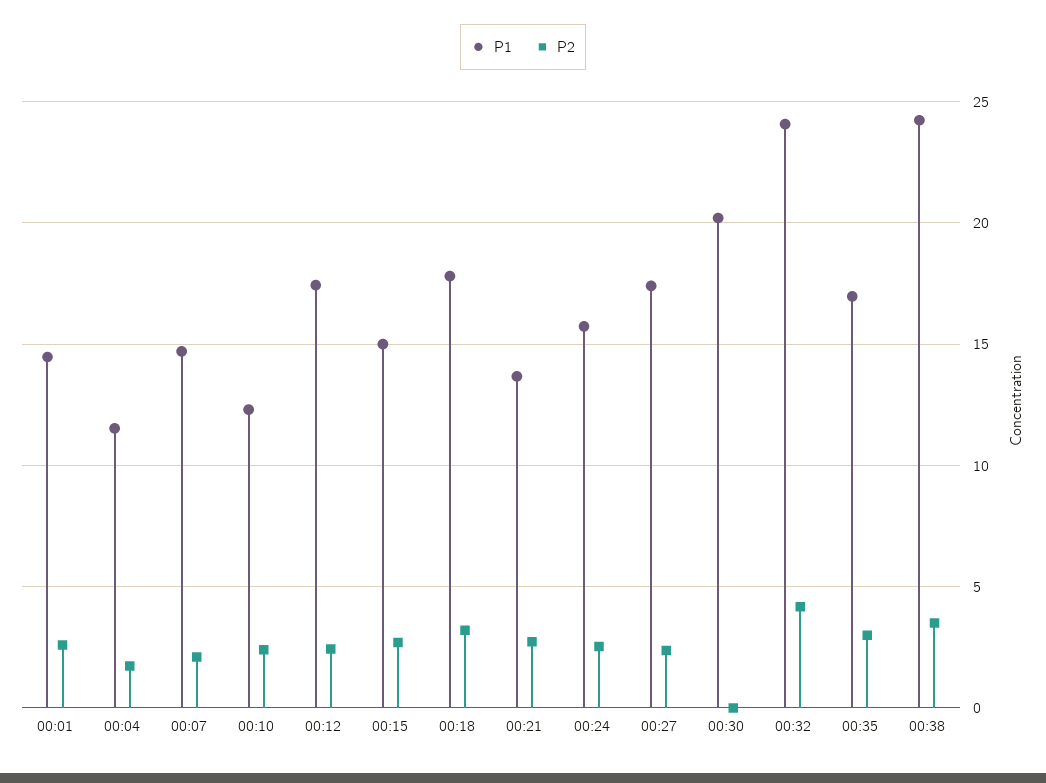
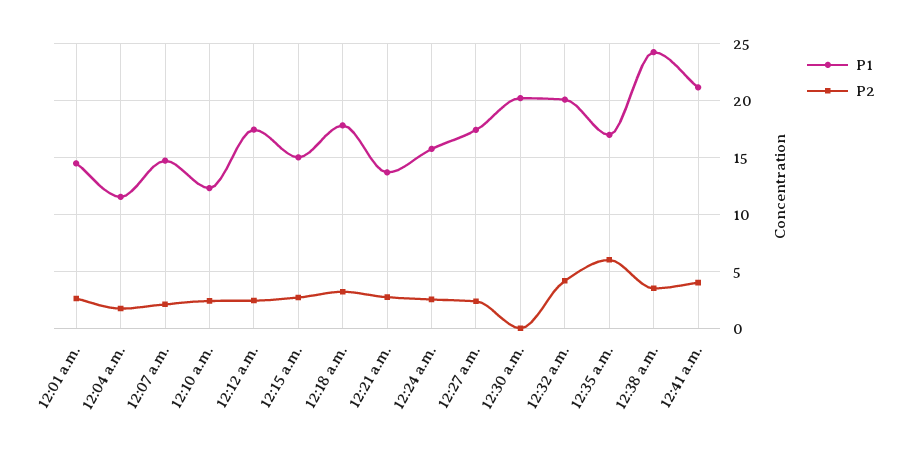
P1, 00:32: 24 -> 20
P2, 00:35: 3 -> 6
P1, 12:41 a.m.: none -> 21
P2, 12:41 a.m.: none -> 4

